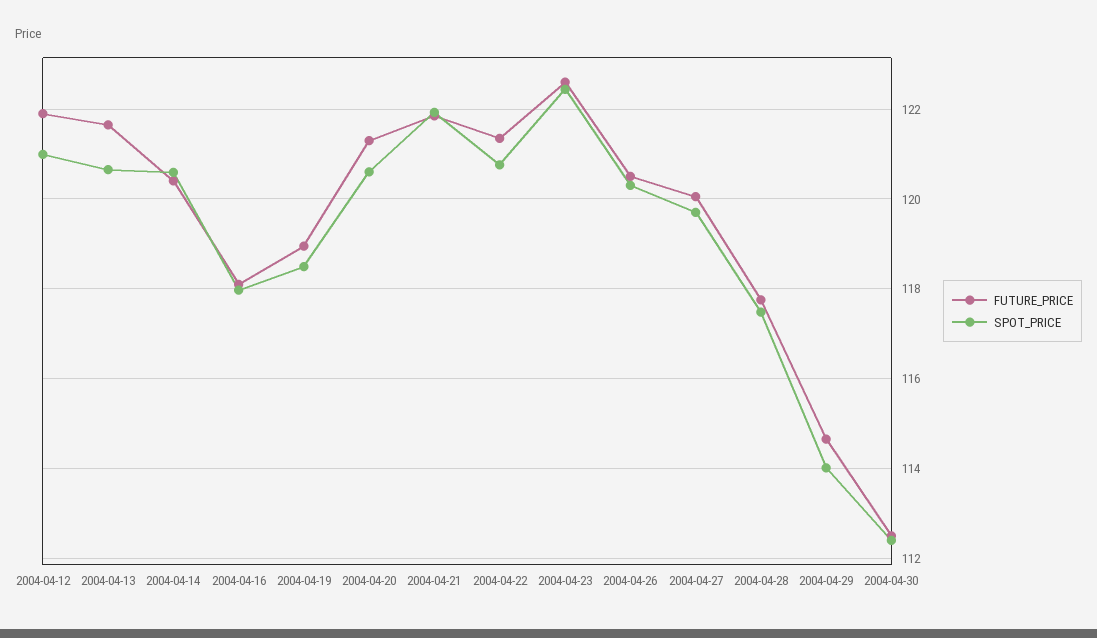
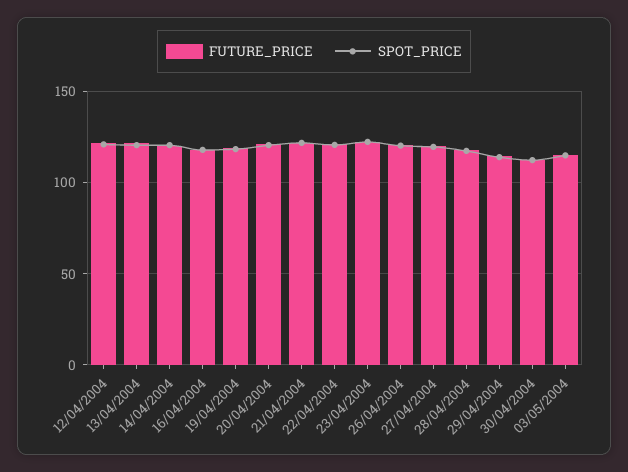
FUTURE_PRICE, 03/05/2004: none -> 115
SPOT_PRICE, 03/05/2004: none -> 115

